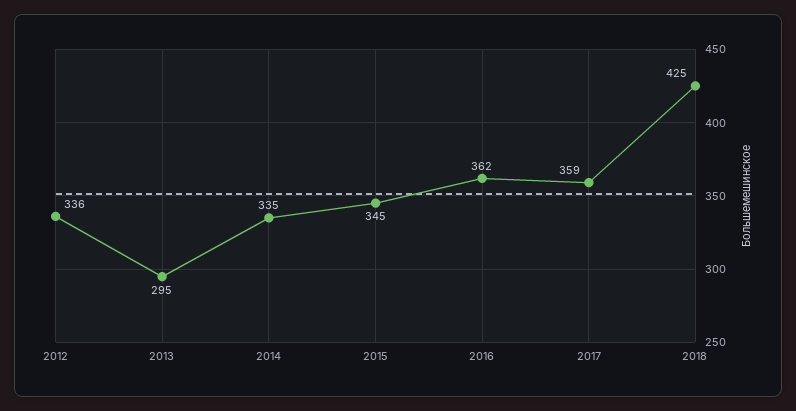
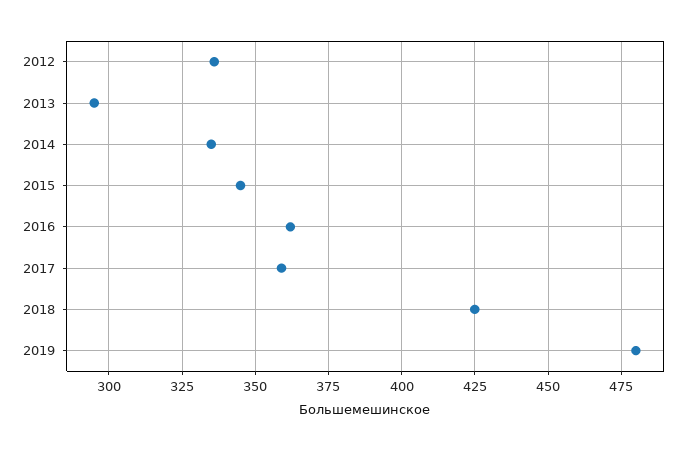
2019: none -> 480

